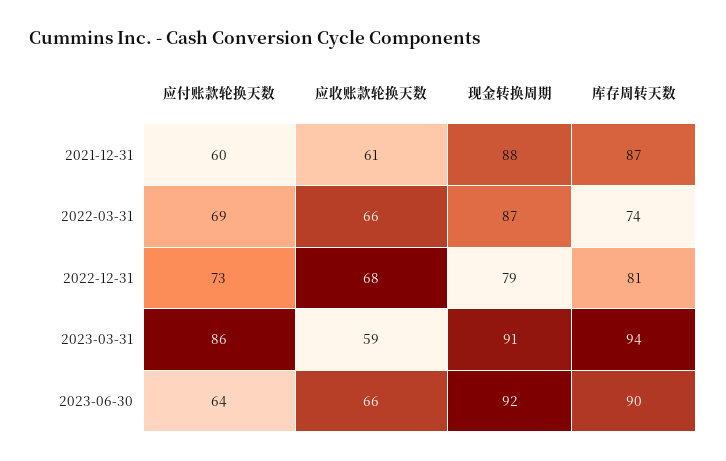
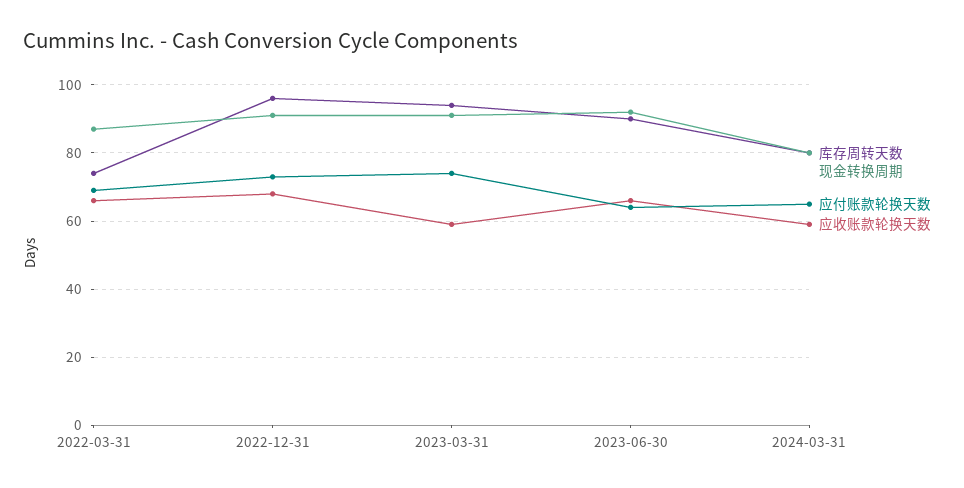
应付账款轮换天数, 2021-12-31: 60 -> none
应收账款轮换天数, 2021-12-31: 61 -> none
现金转换周期, 2021-12-31: 88 -> none
库存周转天数, 2021-12-31: 87 -> none
现金转换周期, 2022-12-31: 79 -> 90
库存周转天数, 2022-12-31: 81 -> 95
应付账款轮换天数, 2023-03-31: 86 -> 75
库存周转天数, 2024-03-31: none -> 80
现金转换周期, 2024-03-31: none -> 80
应付账款轮换天数, 2024-03-31: none -> 65
应收账款轮换天数, 2024-03-31: none -> 60

